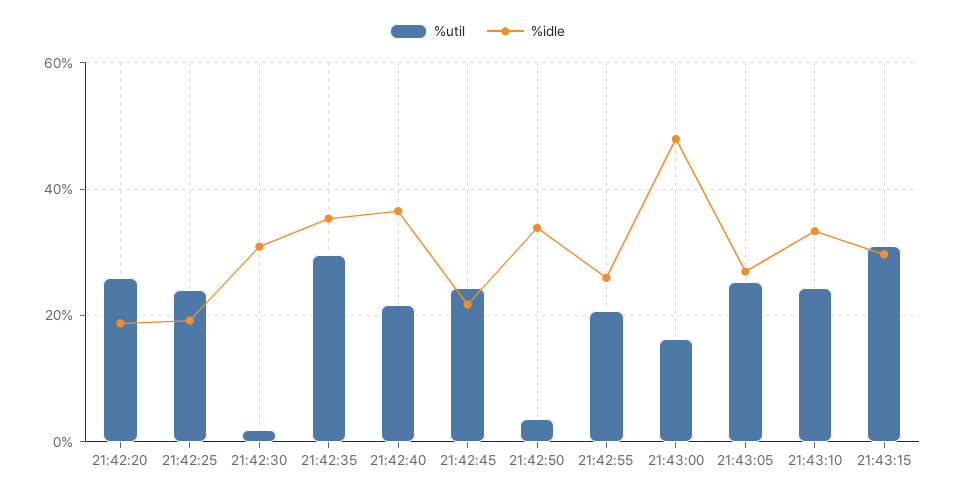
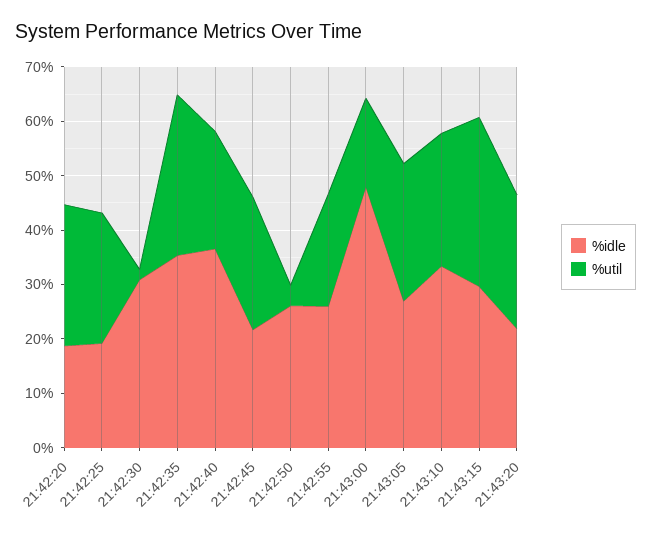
%idle, 21:42:50: 34 -> 26
%idle, 21:43:20: none -> 22
%util, 21:43:20: none -> 24

